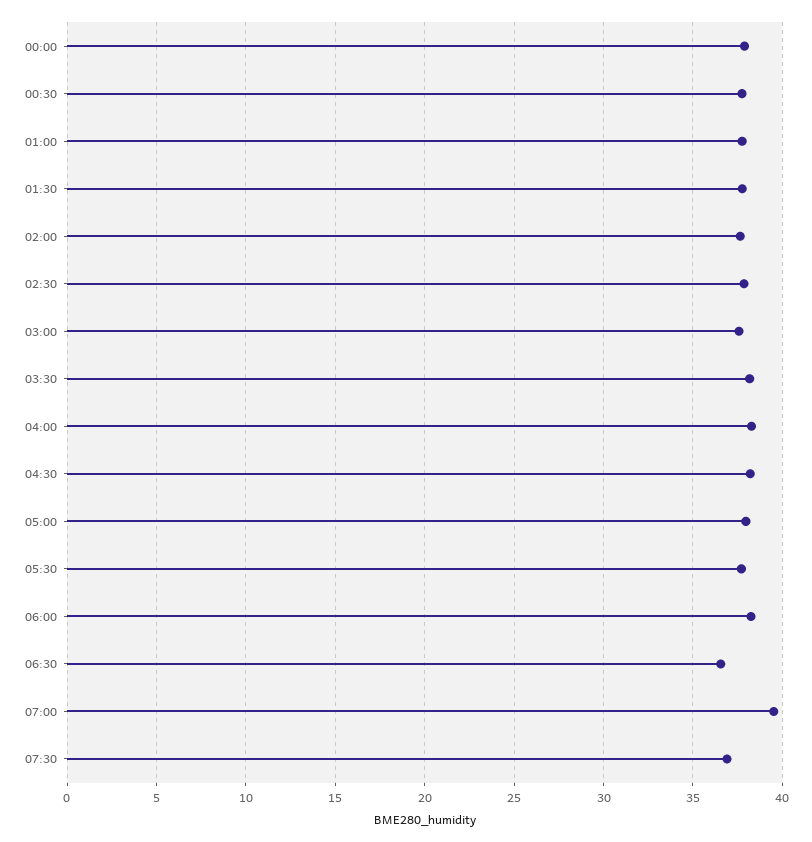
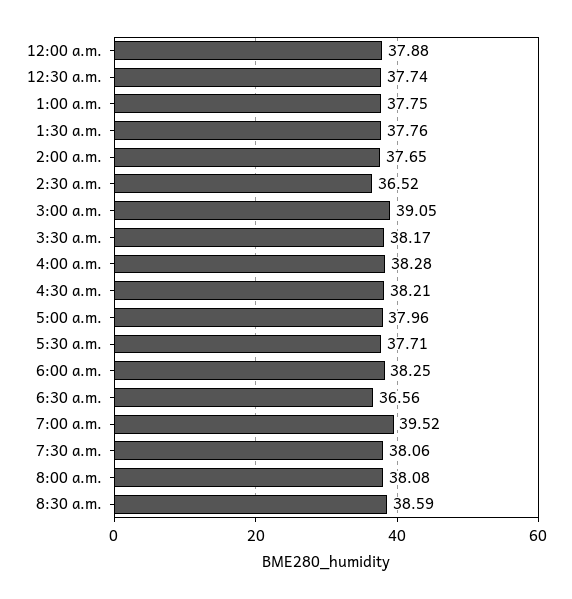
02:30: 38 -> 36.52
03:00: 37.5 -> 39.05
07:30: 37 -> 38.06
8:00 a.m.: none -> 38.08
8:30 a.m.: none -> 38.59

